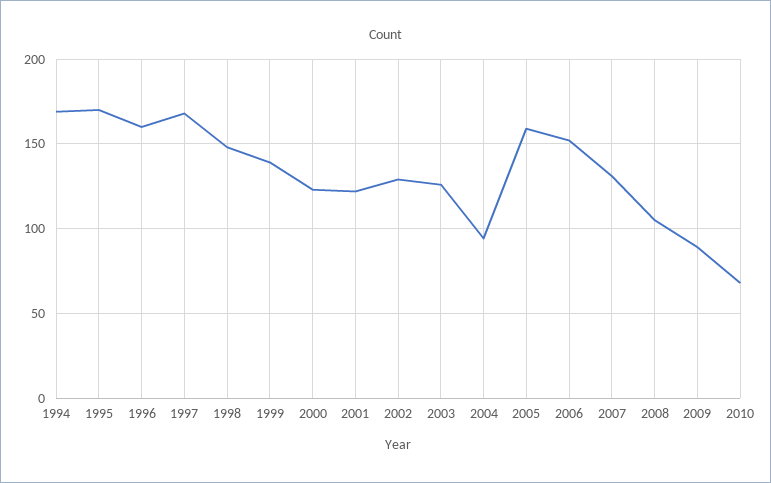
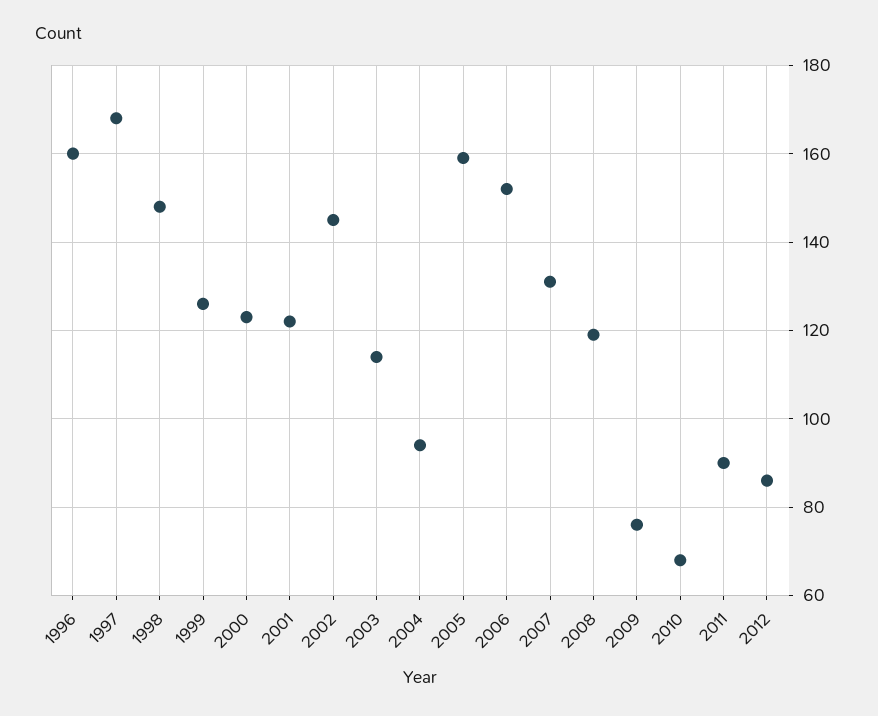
1994: 170 -> none
1995: 170 -> none
1999: 140 -> 125
2002: 130 -> 145
2003: 125 -> 115
2008: 105 -> 120
2009: 90 -> 75
2011: none -> 90
2012: none -> 85

